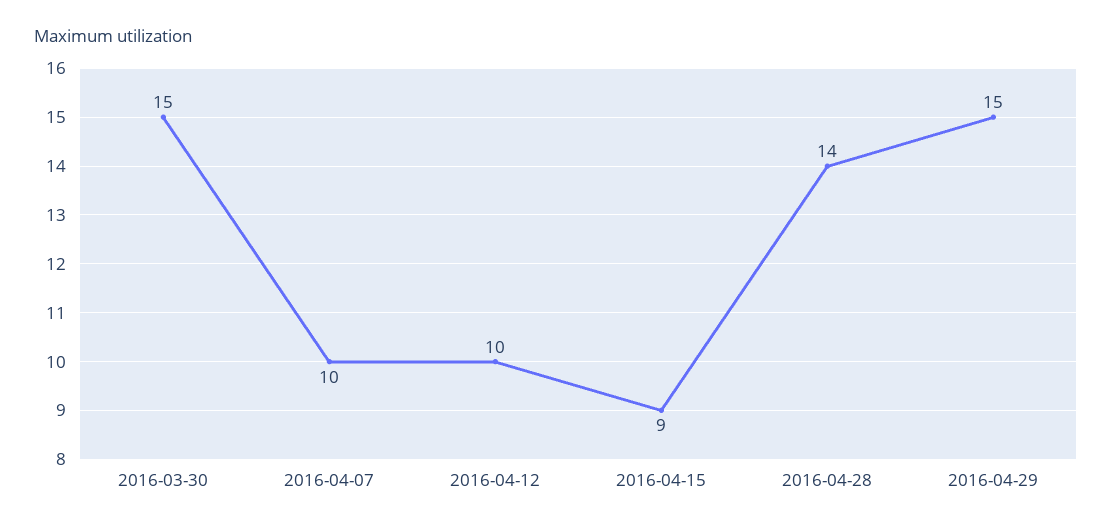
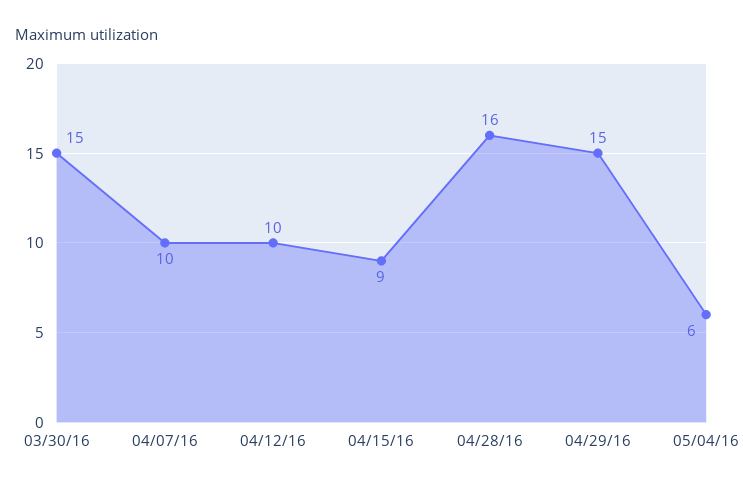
2016-04-28: 14 -> 16
05/04/16: none -> 6

